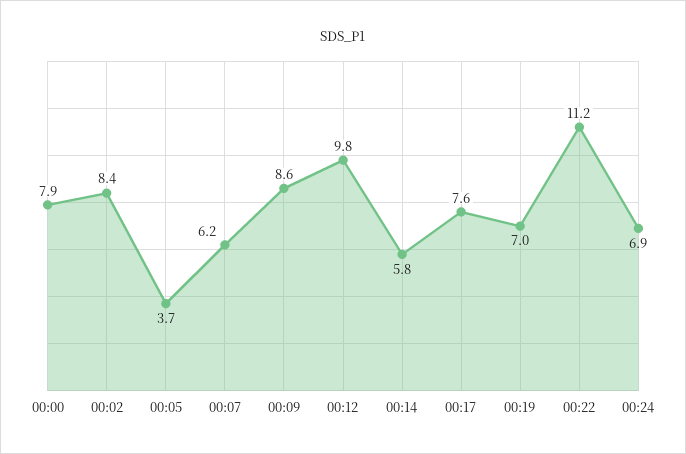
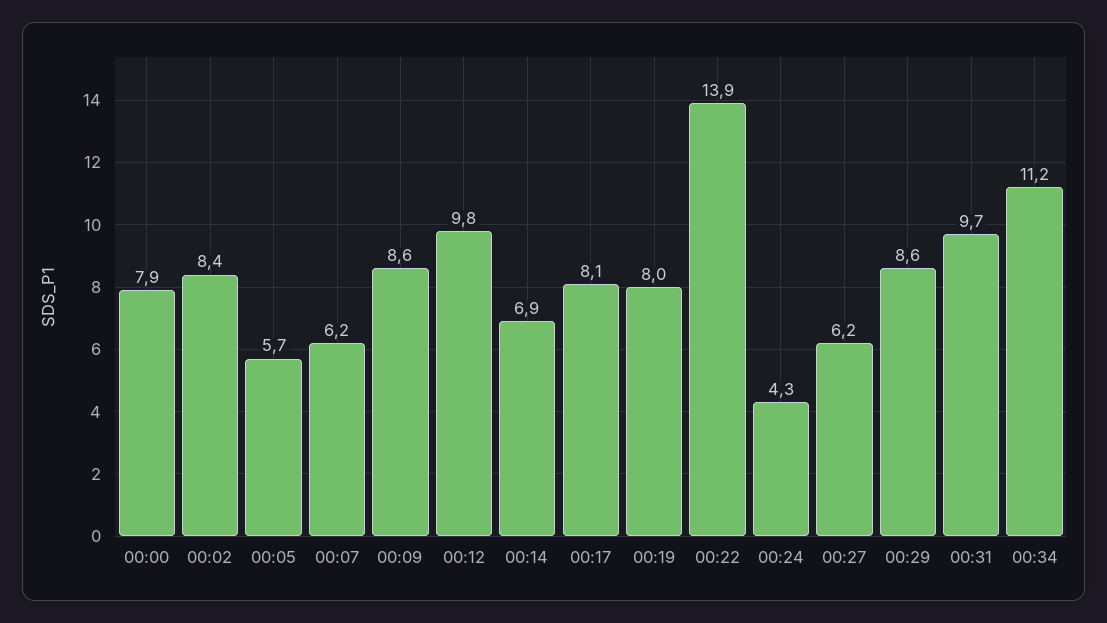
00:05: 3.7 -> 5.7
00:14: 5.8 -> 6.9
00:17: 7.6 -> 8.1
00:19: 7 -> 8
00:22: 11.2 -> 13.9
00:24: 6.9 -> 4.3
00:27: none -> 6.2
00:29: none -> 8.6
00:31: none -> 9.7
00:34: none -> 11.2

